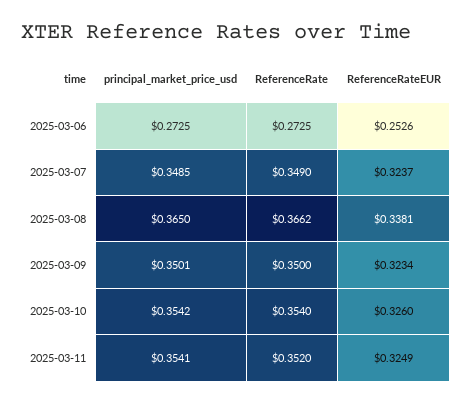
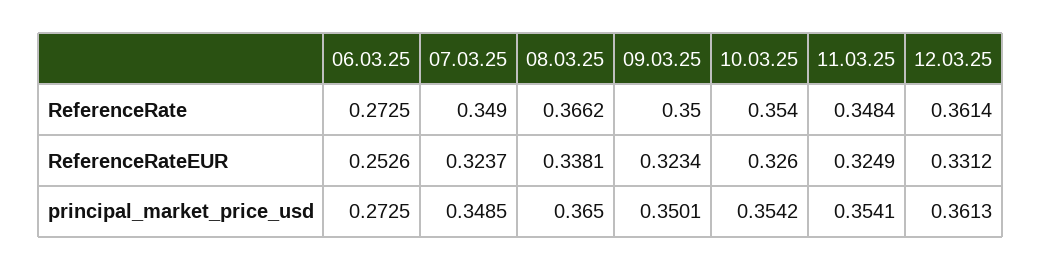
ReferenceRate, 2025-03-11: 0.352 -> 0.3484
ReferenceRate, 12.03.25: none -> 0.3614
ReferenceRateEUR, 12.03.25: none -> 0.3312
principal_market_price_usd, 12.03.25: none -> 0.3613

